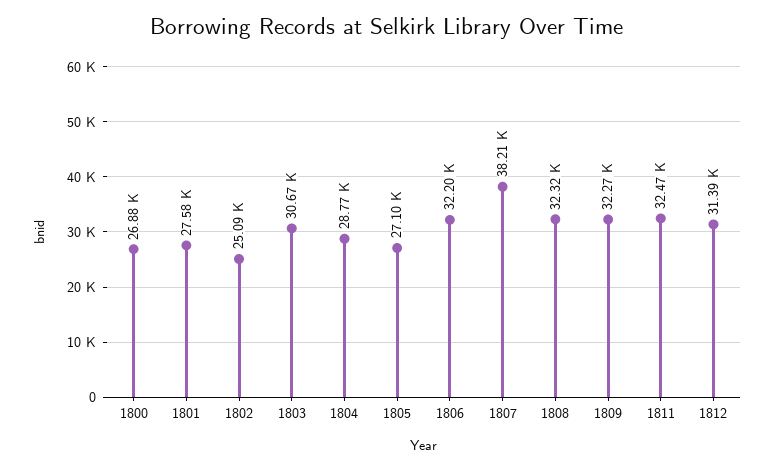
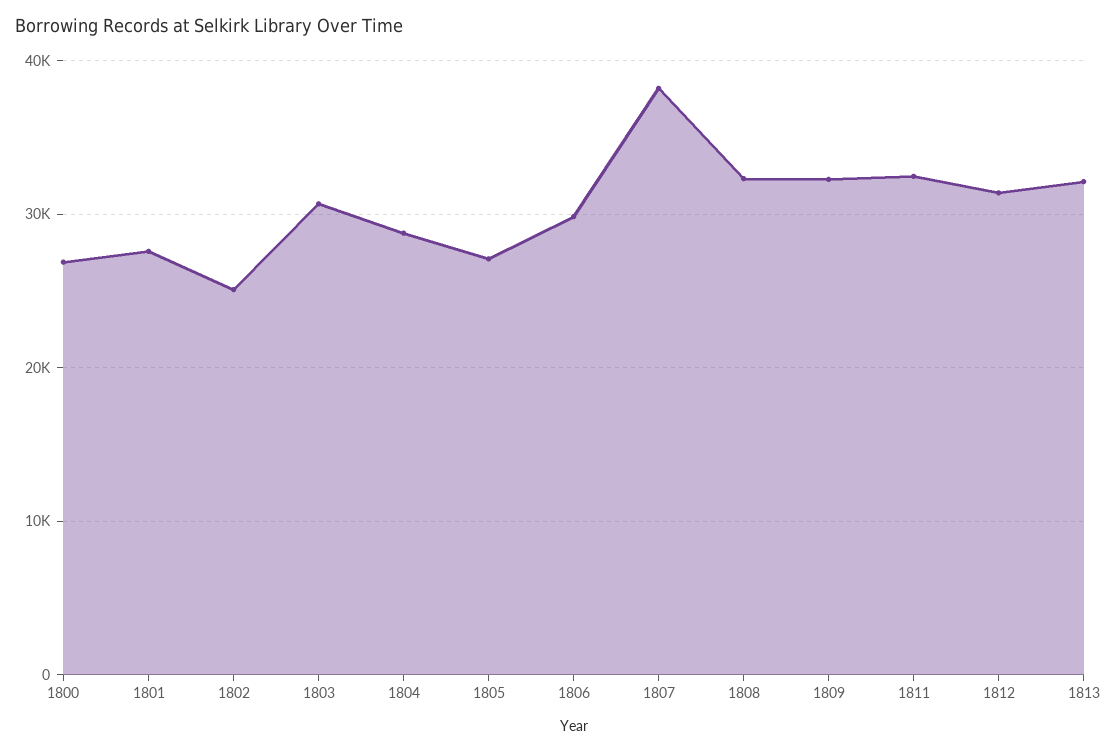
1806: 32200 -> 30000
1813: none -> 32000

